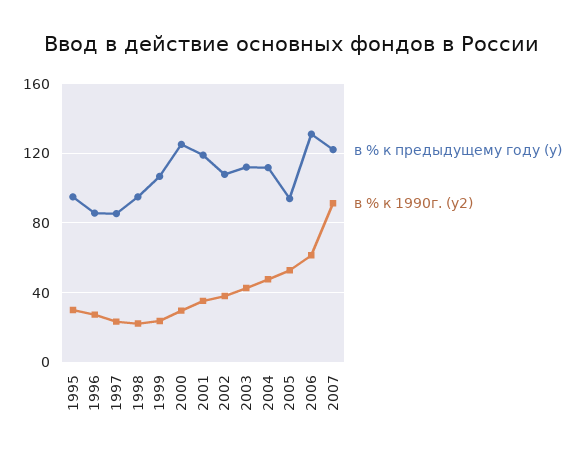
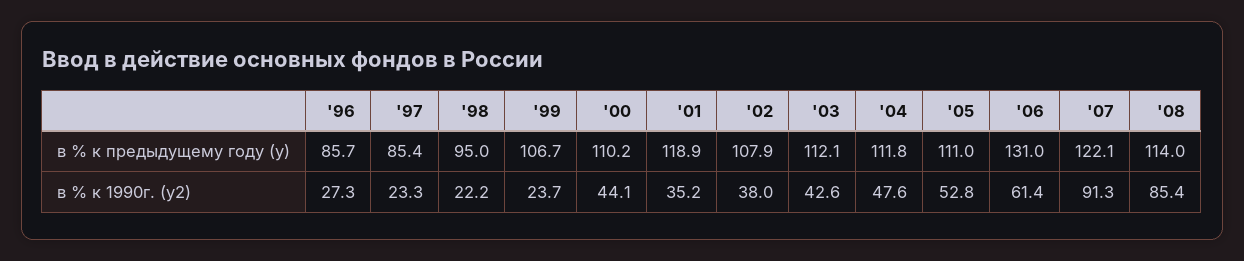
в % к предыдущему году (y), 1995: 95 -> none
в % к 1990г. (y2), 1995: 30 -> none
в % к предыдущему году (y), 2000: 125 -> 110.2
в % к 1990г. (y2), 2000: 30 -> 44.1
в % к предыдущему году (y), 2005: 95 -> 111
в % к предыдущему году (y), '08: none -> 114
в % к 1990г. (y2), '08: none -> 85.4

